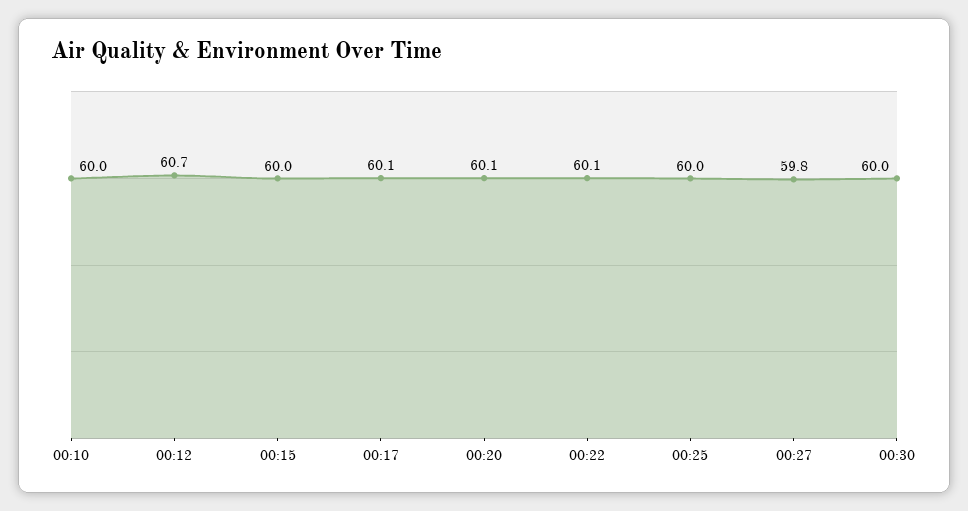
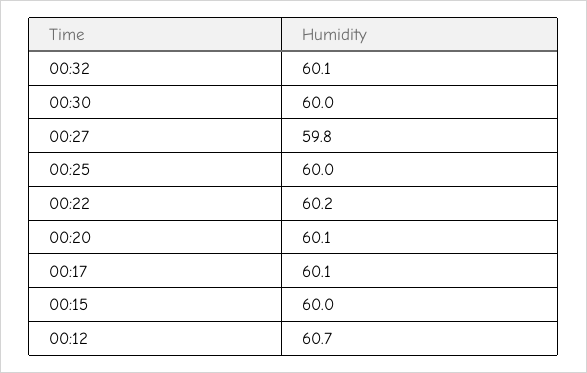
00:10: 60 -> none
00:22: 60.1 -> 60.2
00:32: none -> 60.1

